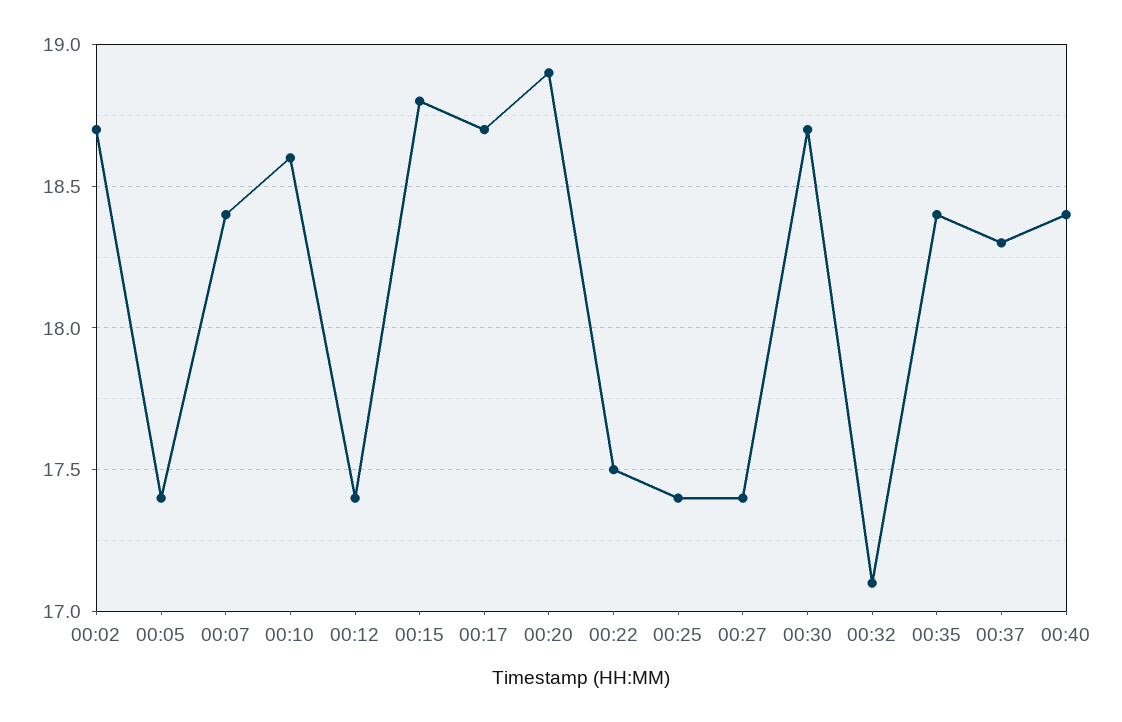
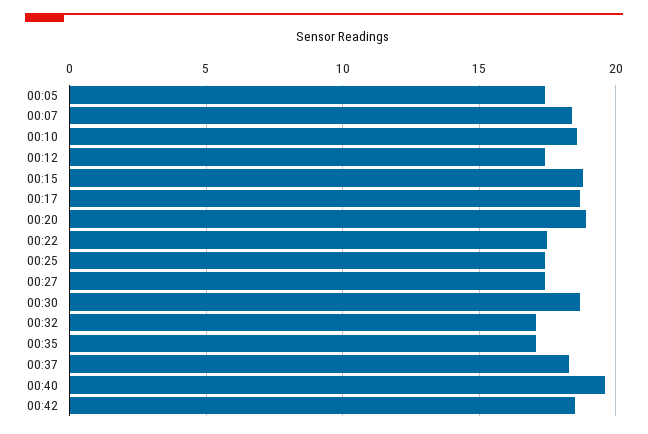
00:02: 18.7 -> none
00:35: 18.4 -> 17
00:40: 18.4 -> 19.5
00:42: none -> 18.5

